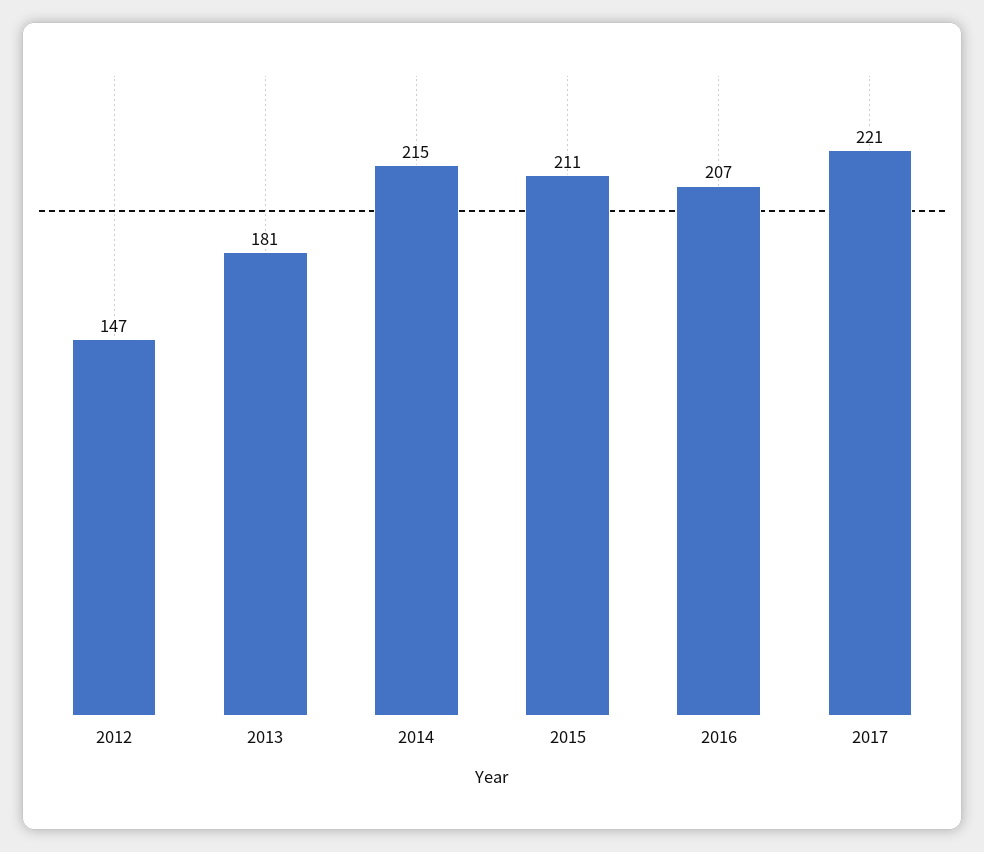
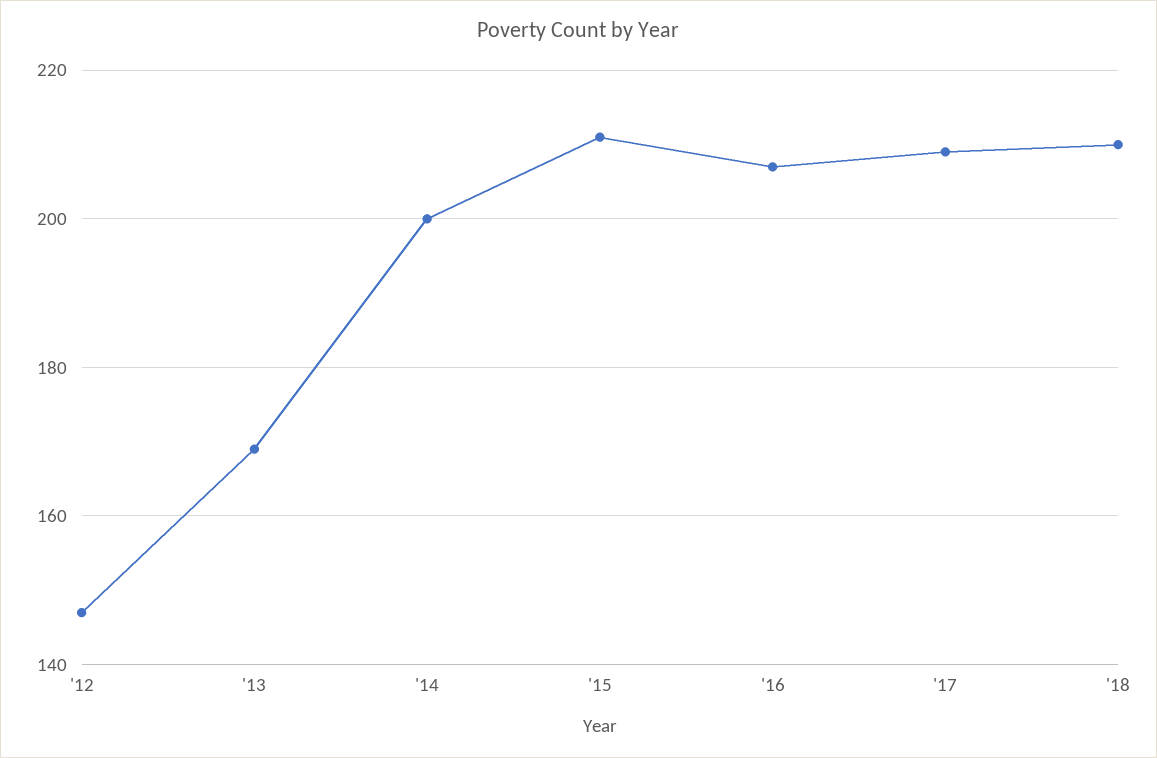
2013: 181 -> 170
2014: 215 -> 200
2017: 221 -> 210
'18: none -> 210

